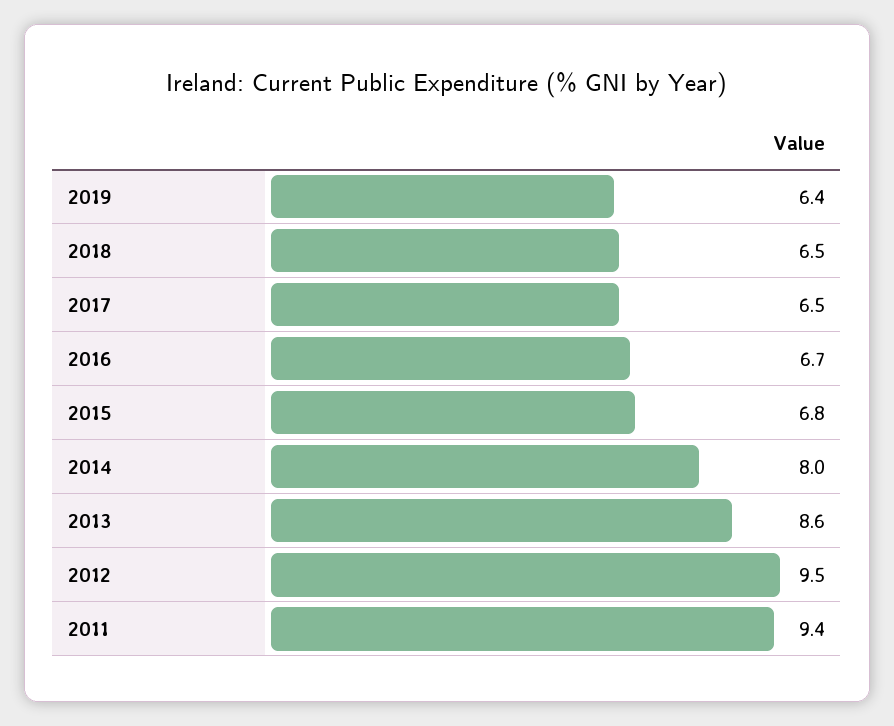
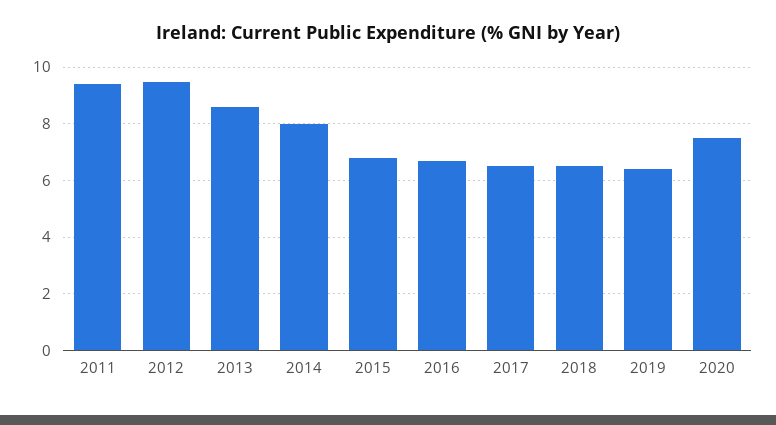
2020: none -> 7.5

